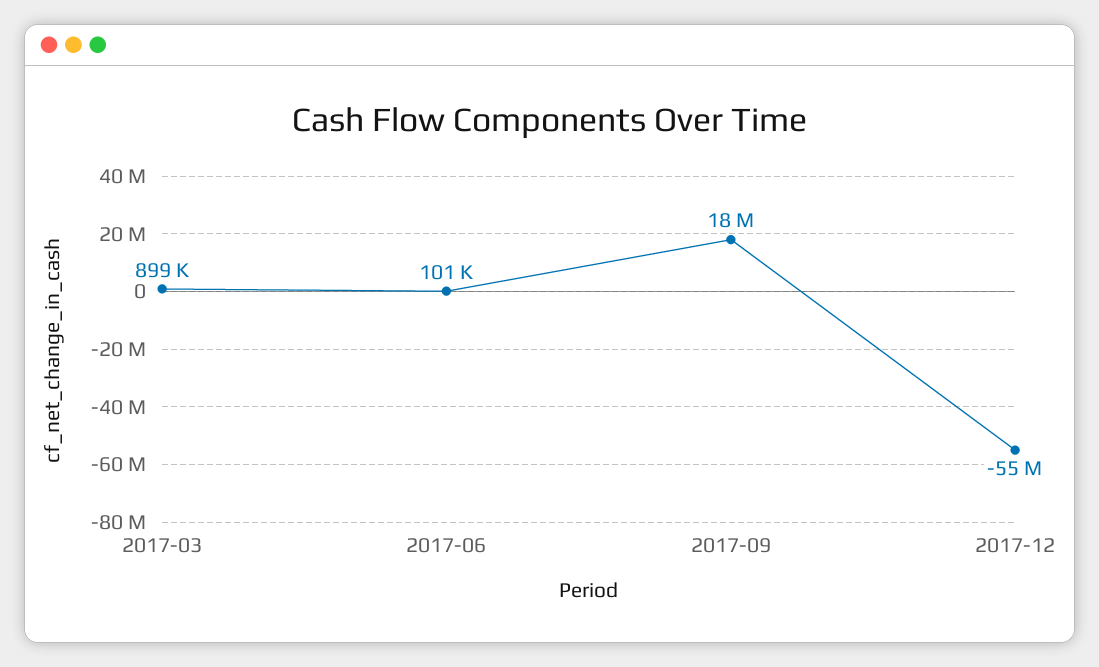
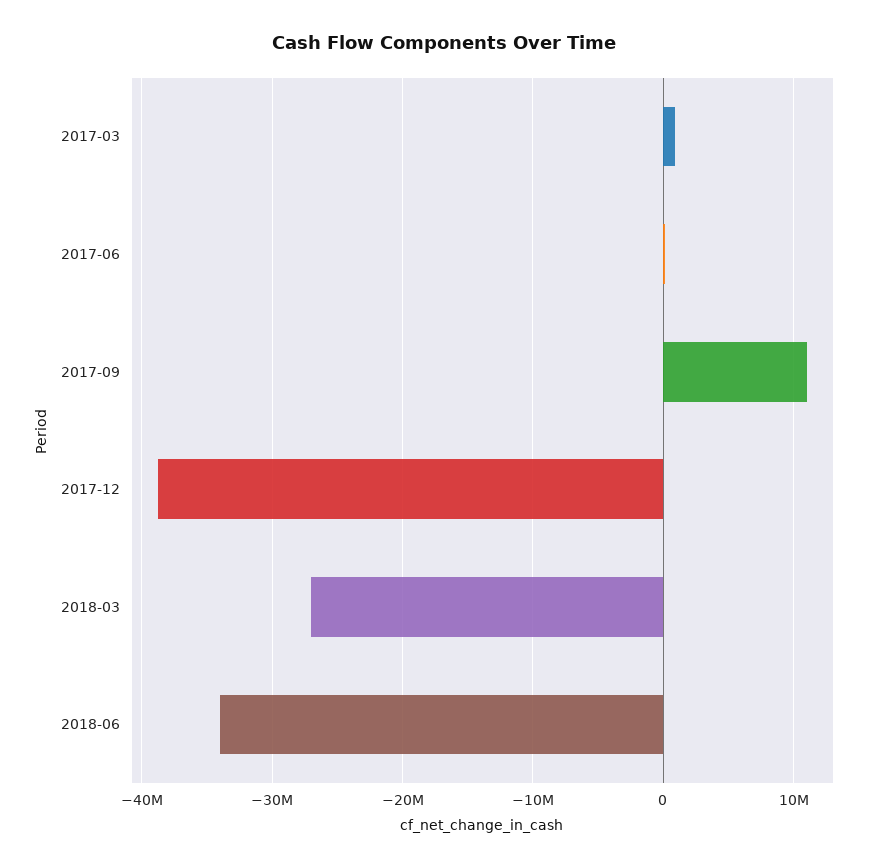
2017-09: 18000000 -> 11000000
2017-12: -55000000 -> -39000000
2018-03: none -> -27000000
2018-06: none -> -34000000

